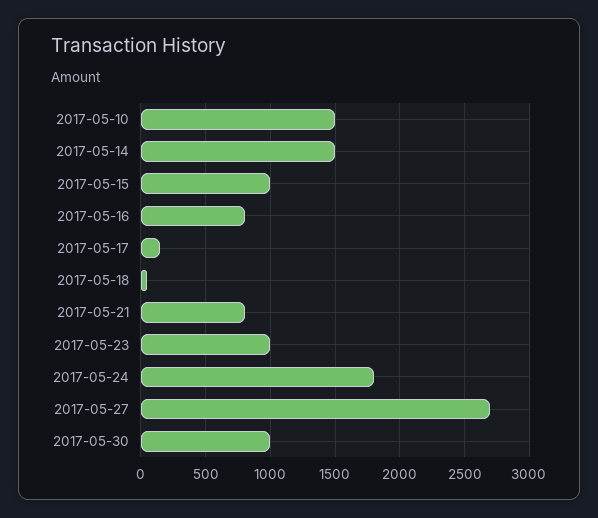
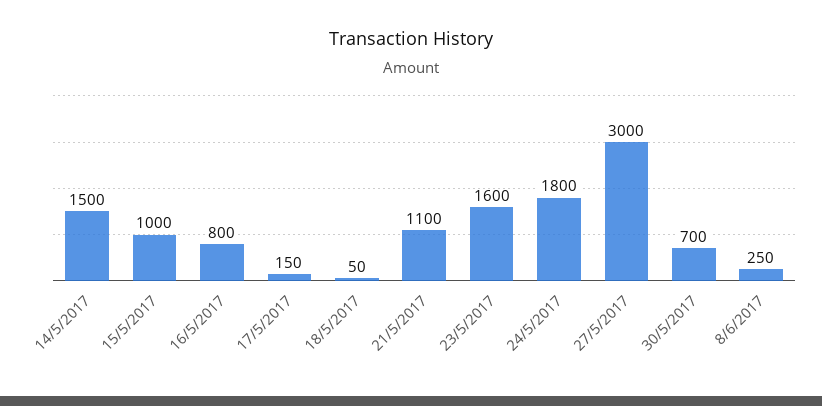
2017-05-10: 1500 -> none
2017-05-21: 800 -> 1100
2017-05-23: 1000 -> 1600
2017-05-27: 2700 -> 3000
2017-05-30: 1000 -> 700
8/6/2017: none -> 250

